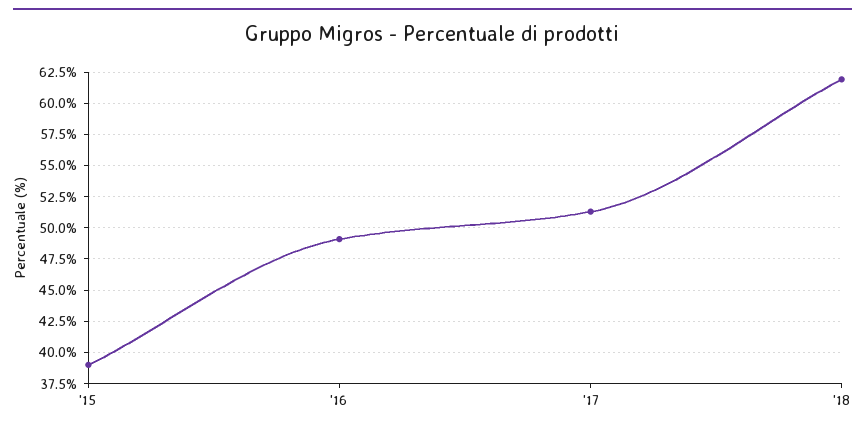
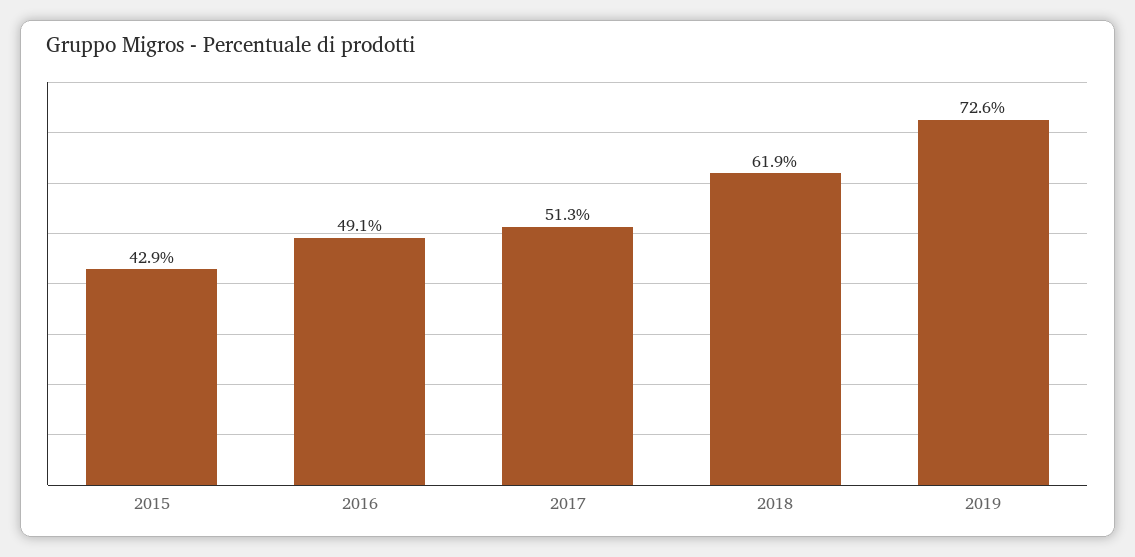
'15: 39 -> 42.9
2019: none -> 72.6

